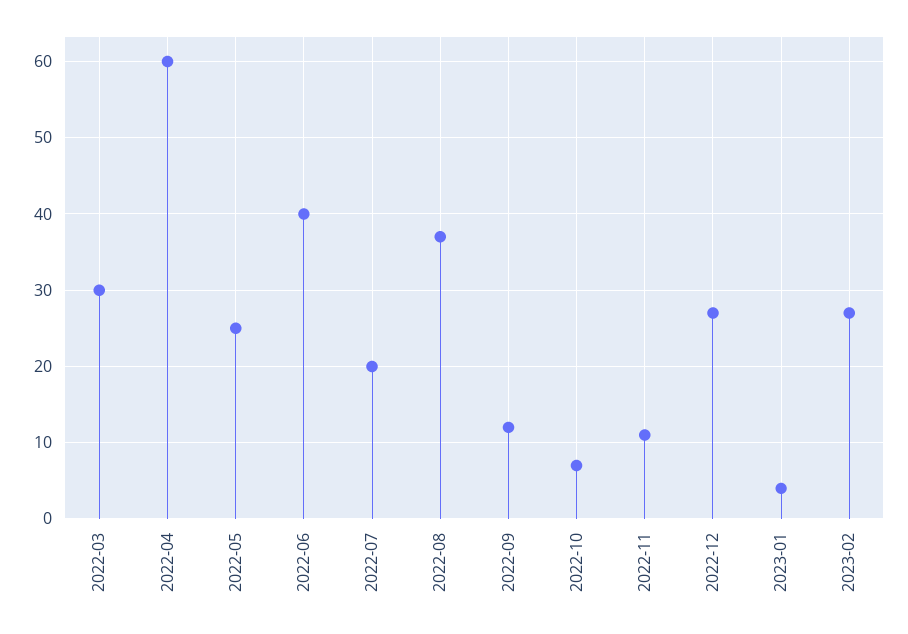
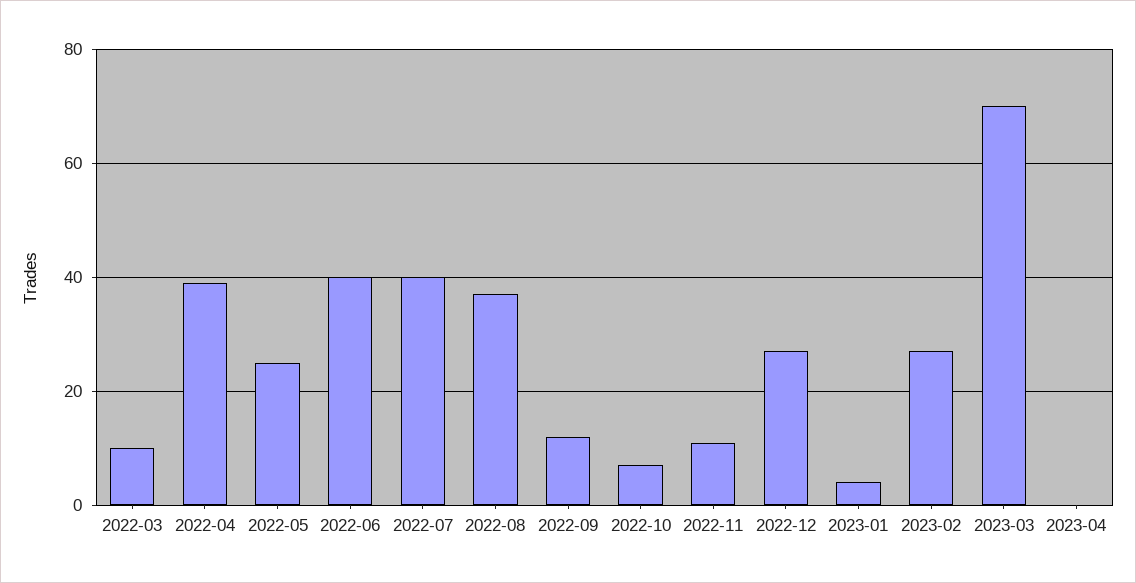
2022-03: 30 -> 10
2022-04: 60 -> 40
2022-07: 20 -> 40
2023-03: none -> 70
2023-04: none -> 0

